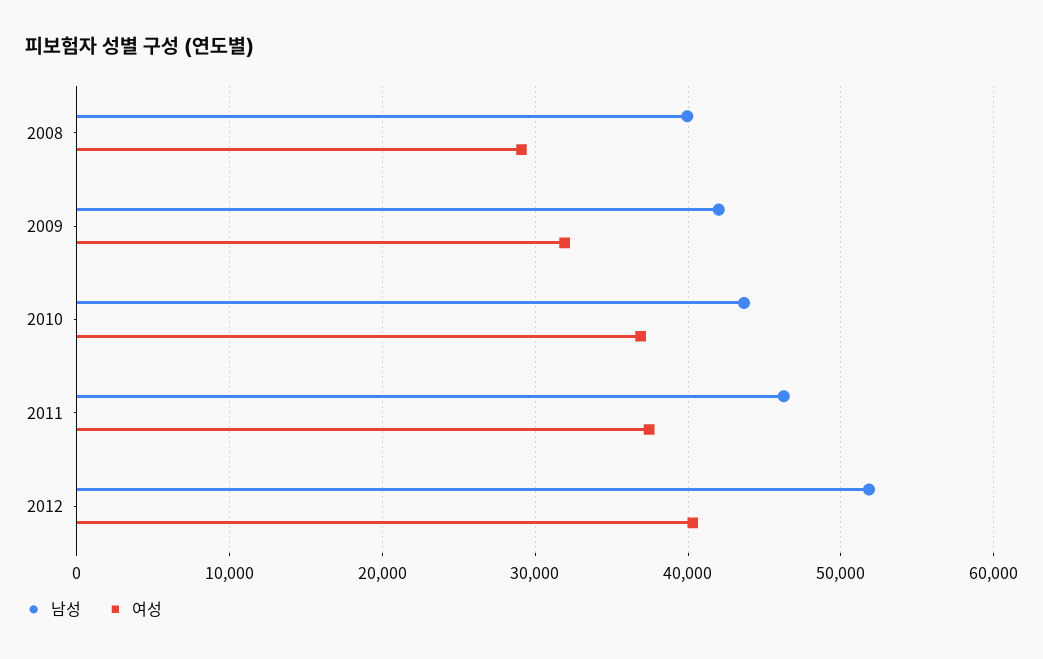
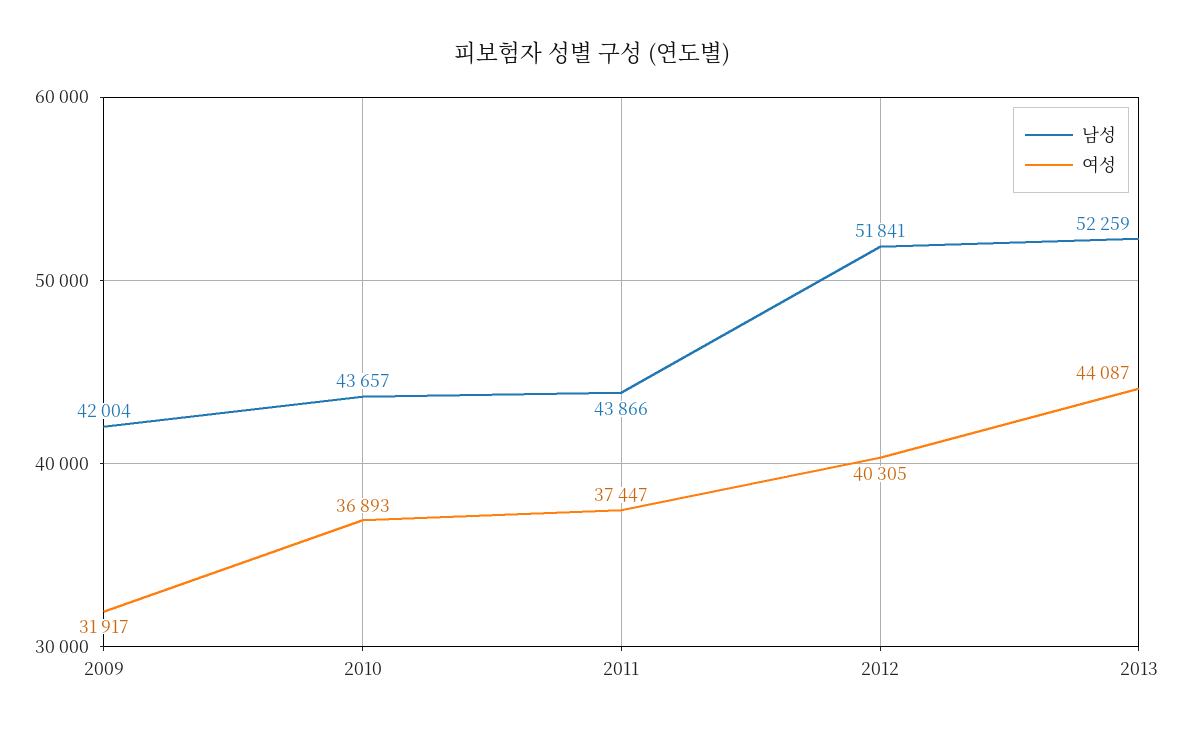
남성, 2008: 40000 -> none
여성, 2008: 29000 -> none
남성, 2011: 46000 -> 43866
남성, 2013: none -> 52259
여성, 2013: none -> 44087

